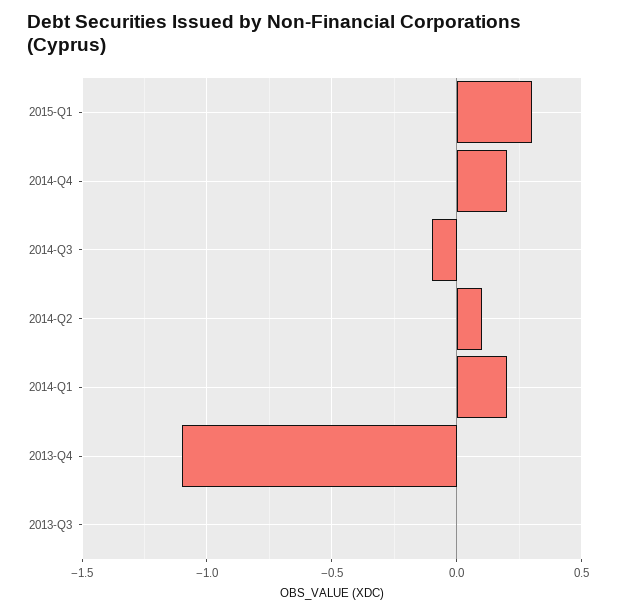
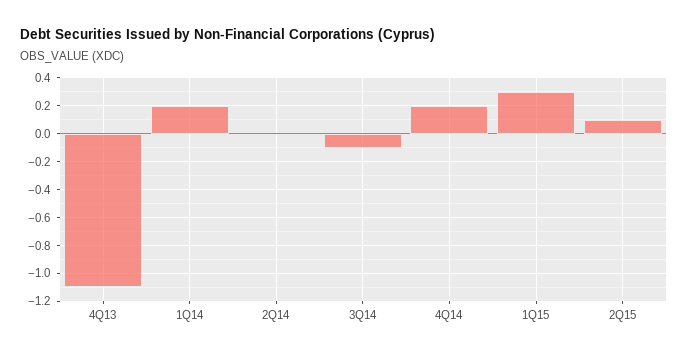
2014-Q2: 0.1 -> 0
2013-Q3: 0 -> none
2Q15: none -> 0.1

